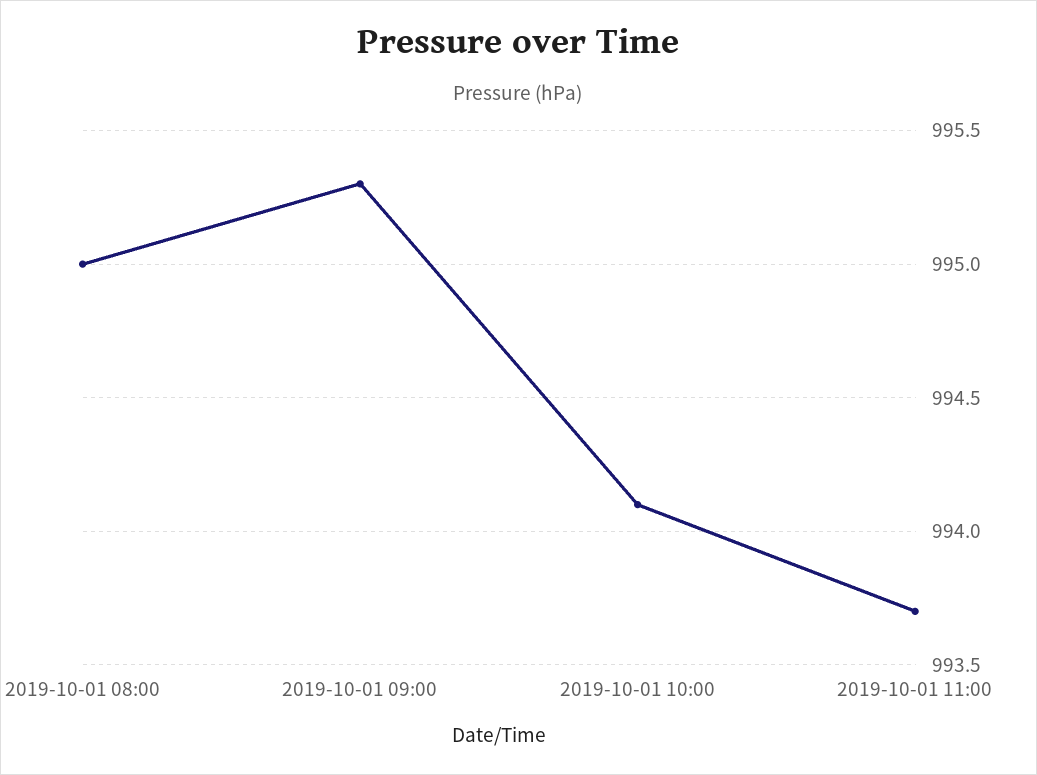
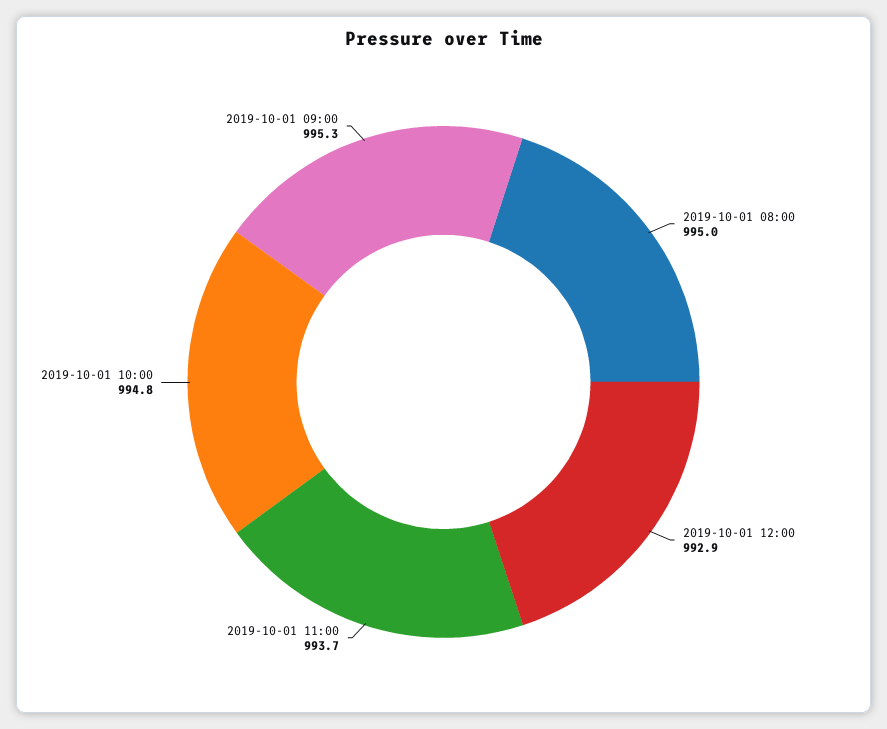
2019-10-01 10:00: 994.1 -> 994.8
2019-10-01 12:00: none -> 992.9

